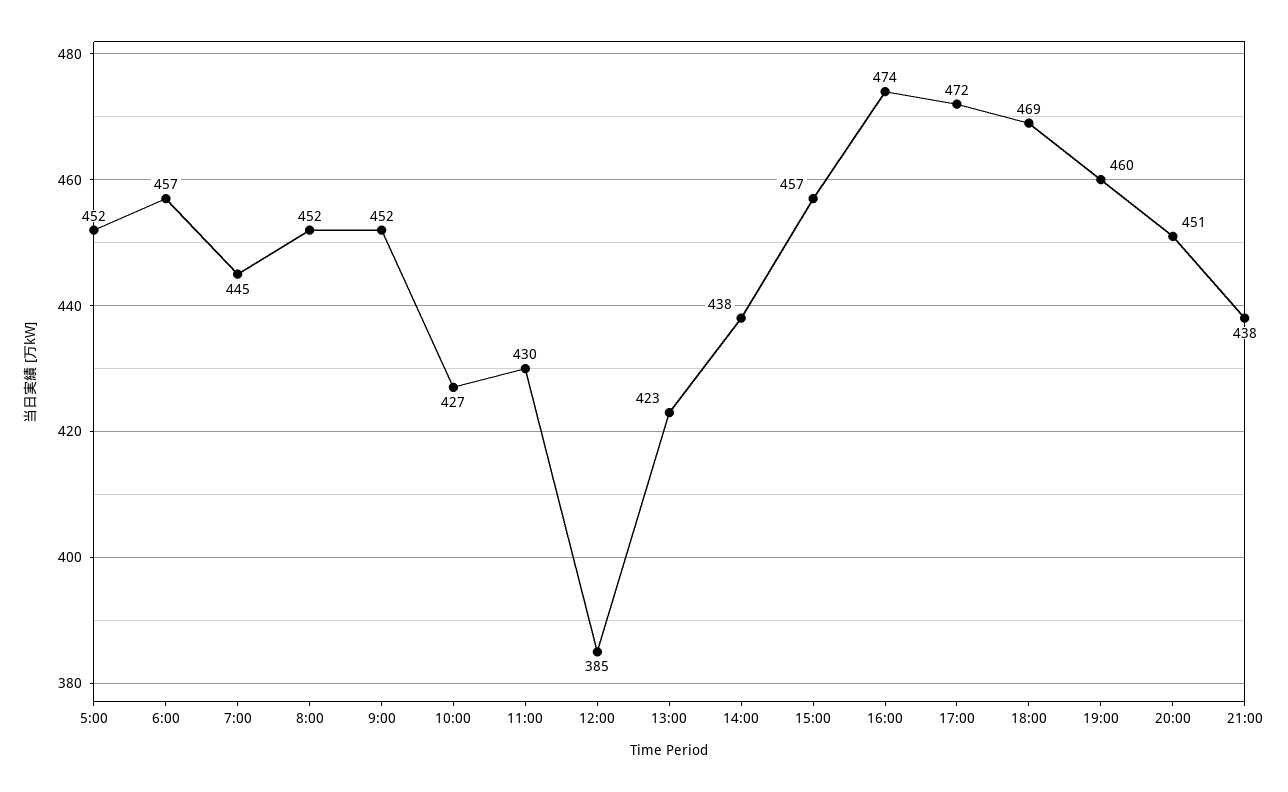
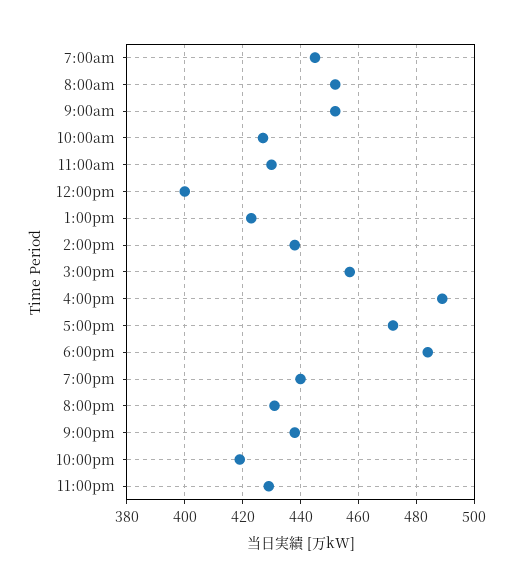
5:00: 452 -> none
6:00: 457 -> none
12:00: 385 -> 400
16:00: 474 -> 490
18:00: 469 -> 485
19:00: 460 -> 440
20:00: 451 -> 430
10:00pm: none -> 420
11:00pm: none -> 430

